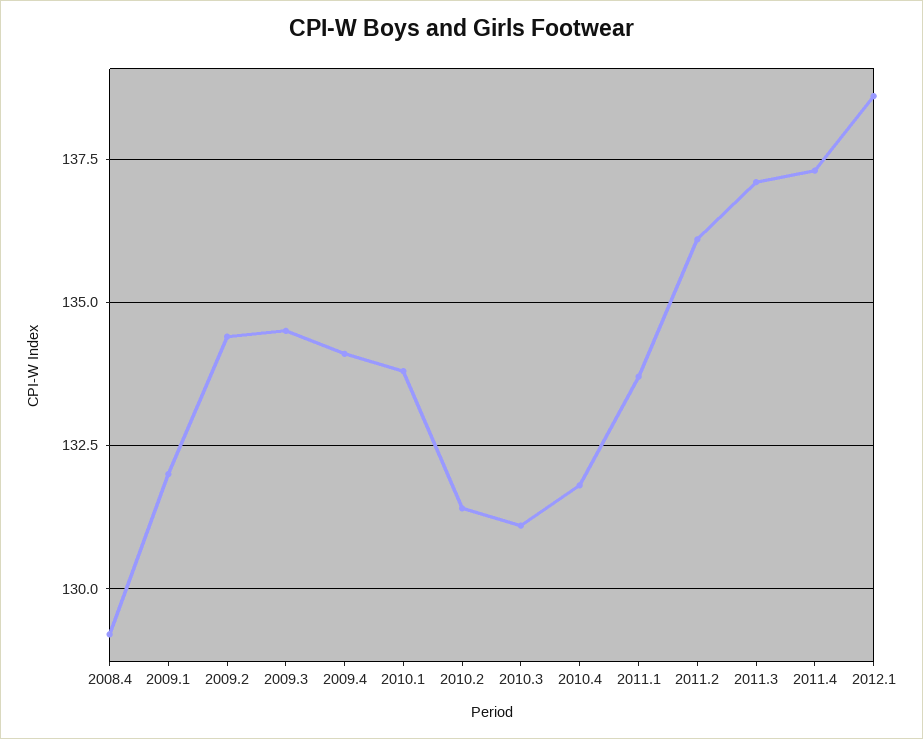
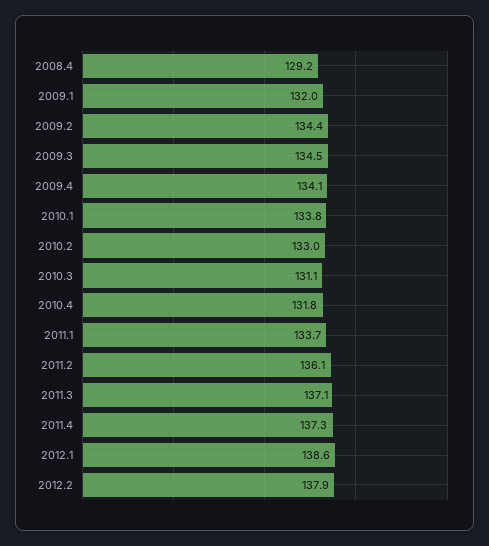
2010.2: 131.5 -> 133
2012.2: none -> 137.9

